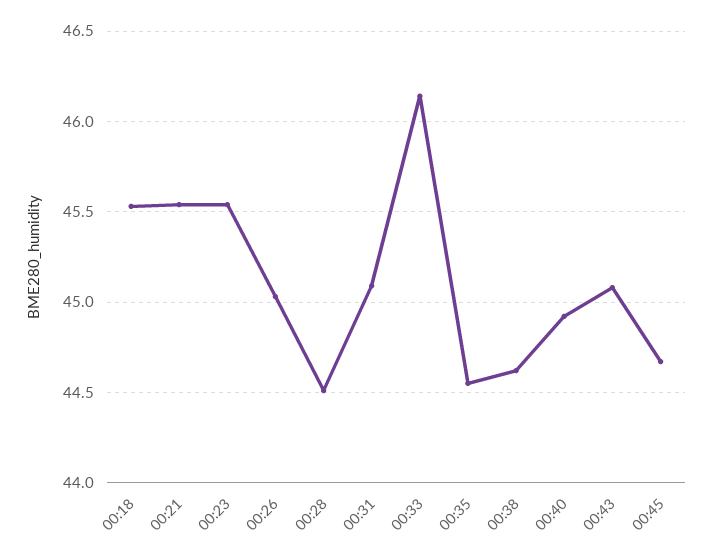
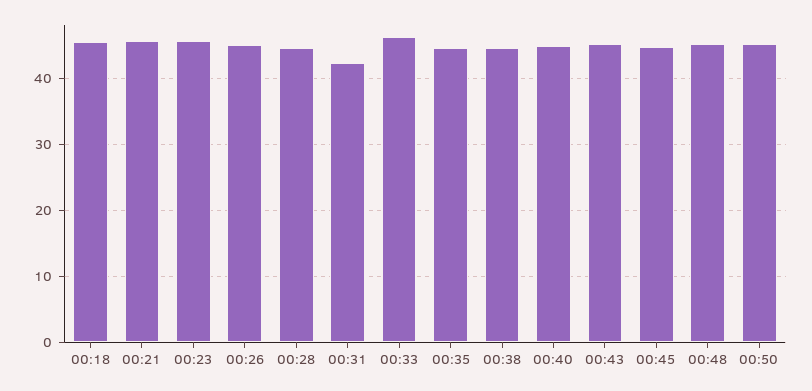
00:31: 45.1 -> 42
00:48: none -> 45
00:50: none -> 45

